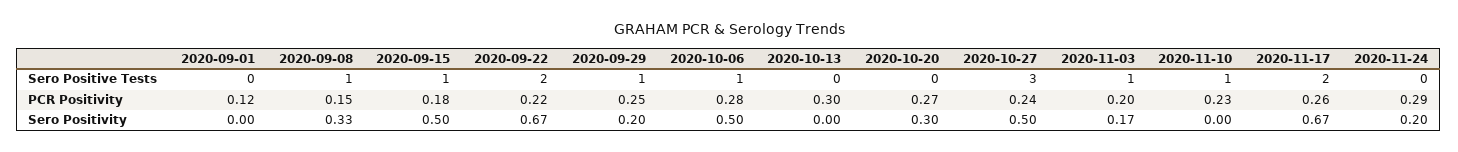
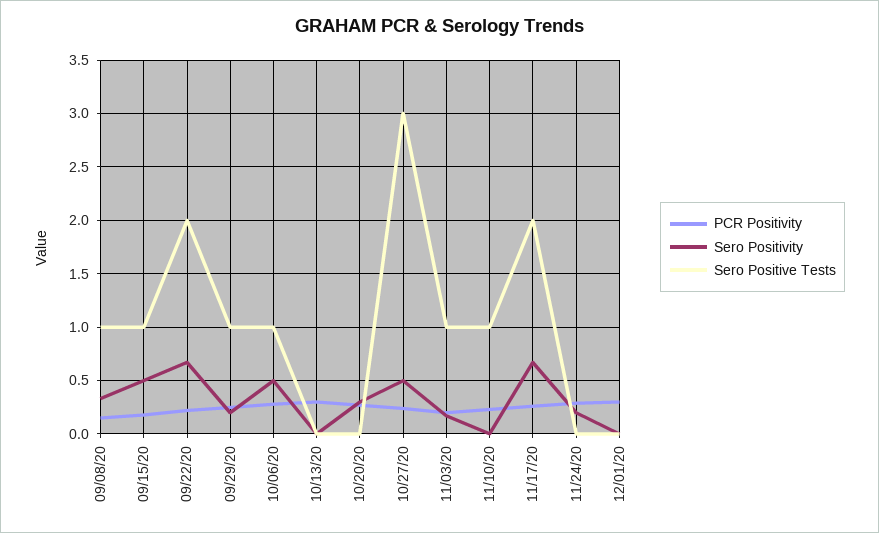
Sero Positive Tests, 2020-09-01: 0 -> none
PCR Positivity, 2020-09-01: 0.12 -> none
Sero Positivity, 2020-09-01: 0 -> none
PCR Positivity, 12/01/20: none -> 0.3
Sero Positivity, 12/01/20: none -> 0
Sero Positive Tests, 12/01/20: none -> 0

